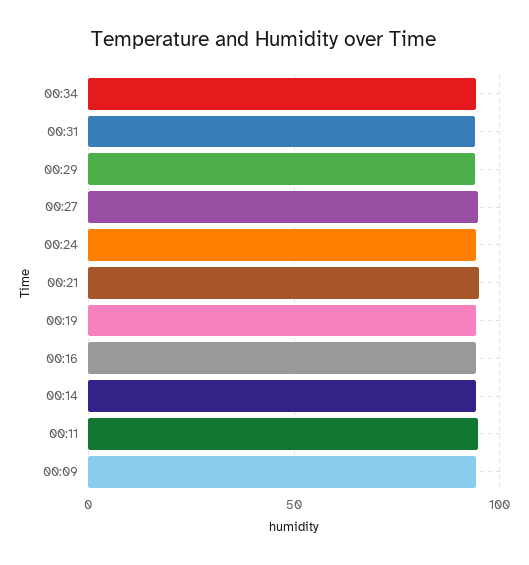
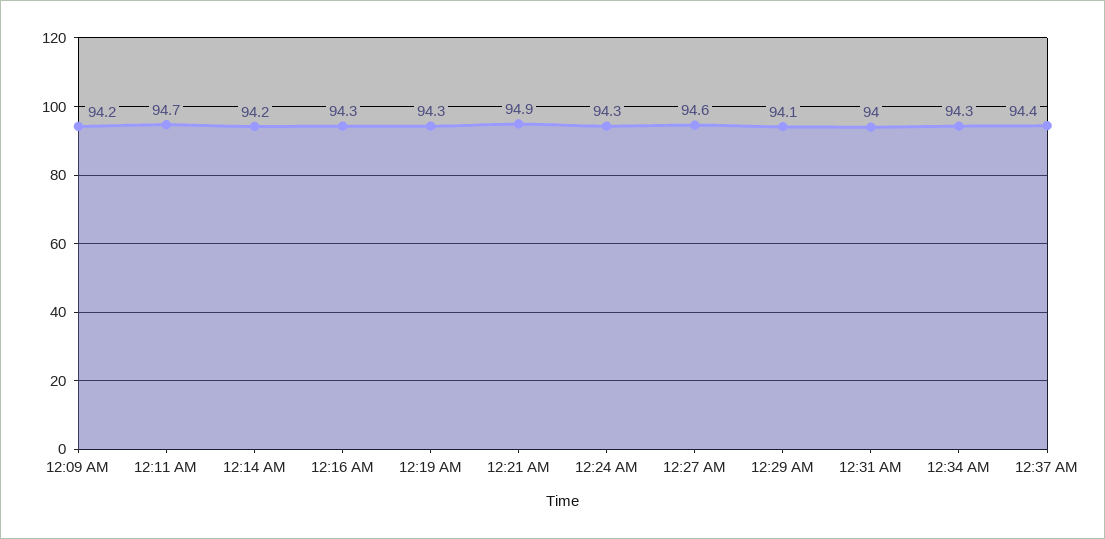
12:37 AM: none -> 94.4

